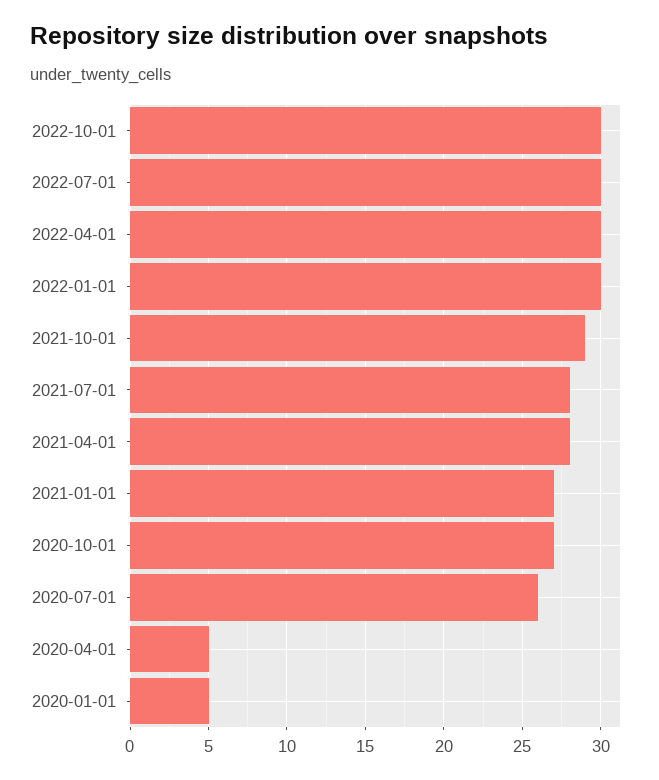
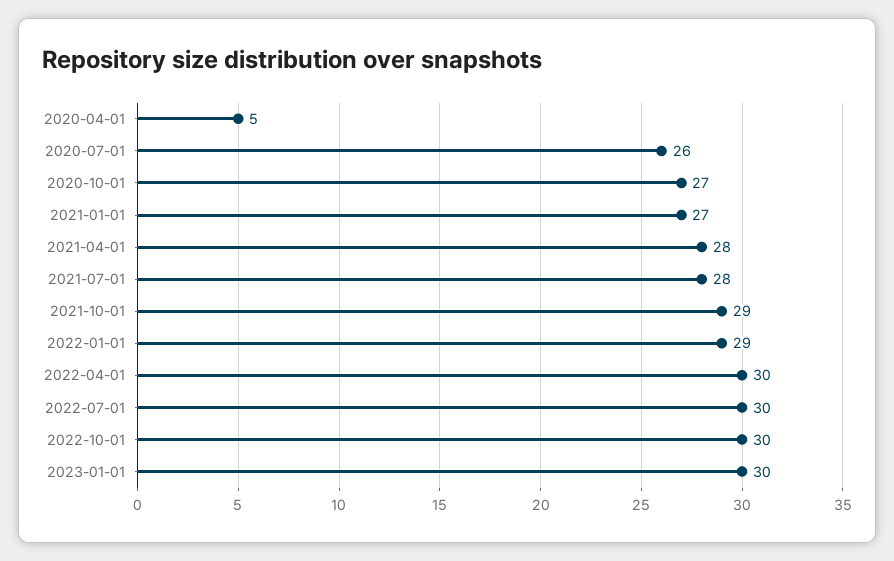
2022-01-01: 30 -> 29
2020-01-01: 5 -> none
2023-01-01: none -> 30

